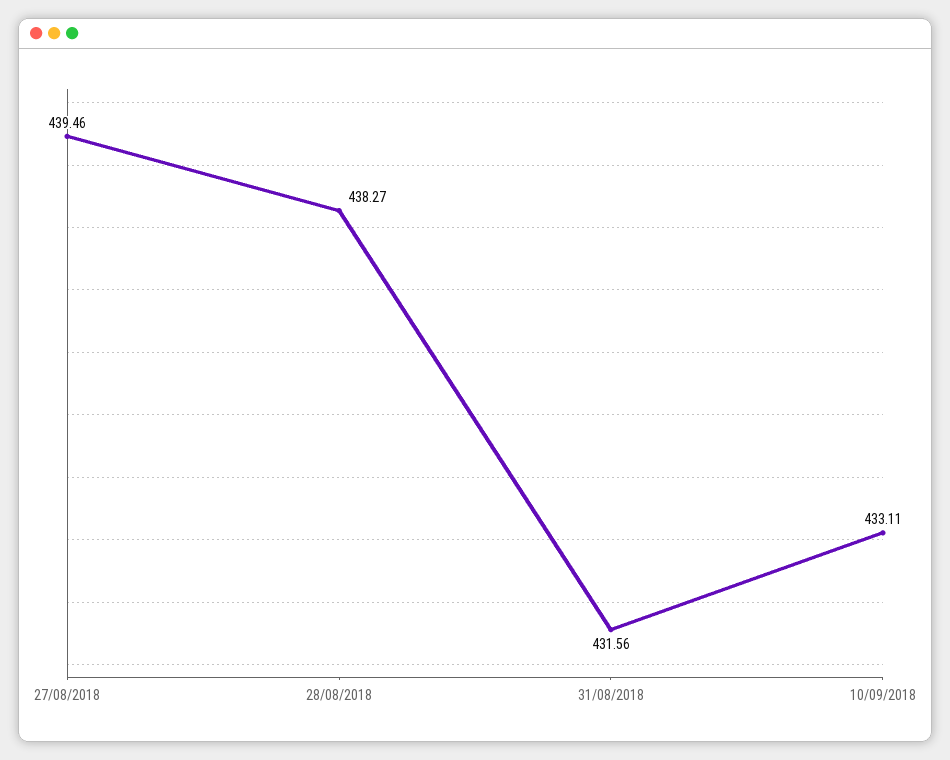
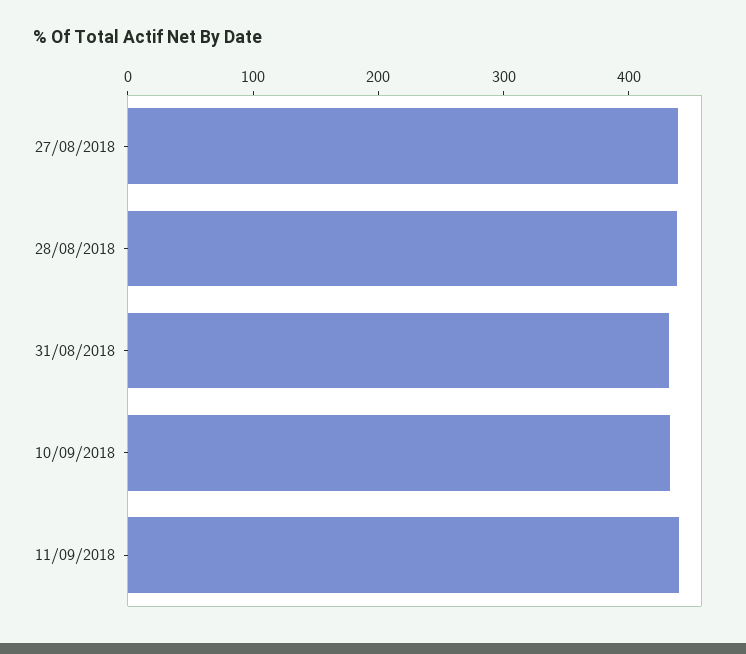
11/09/2018: none -> 440

